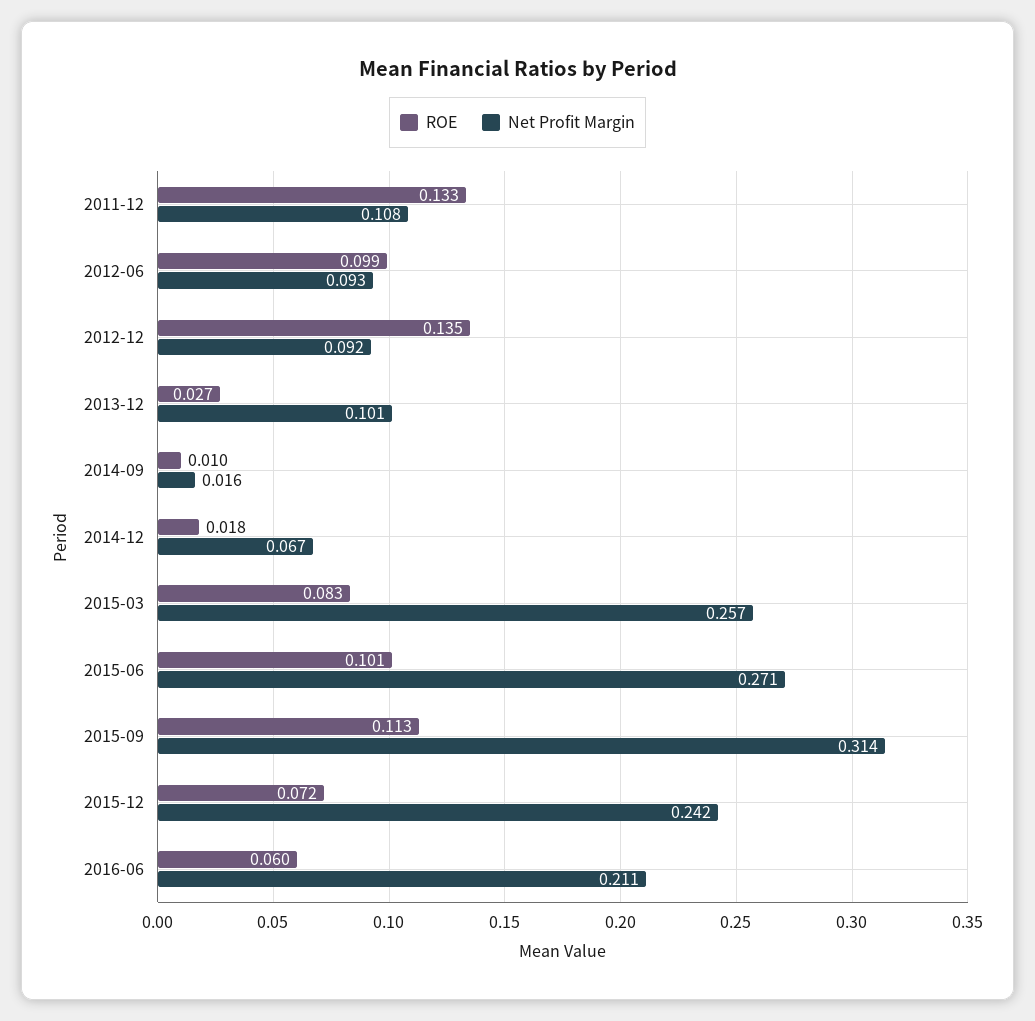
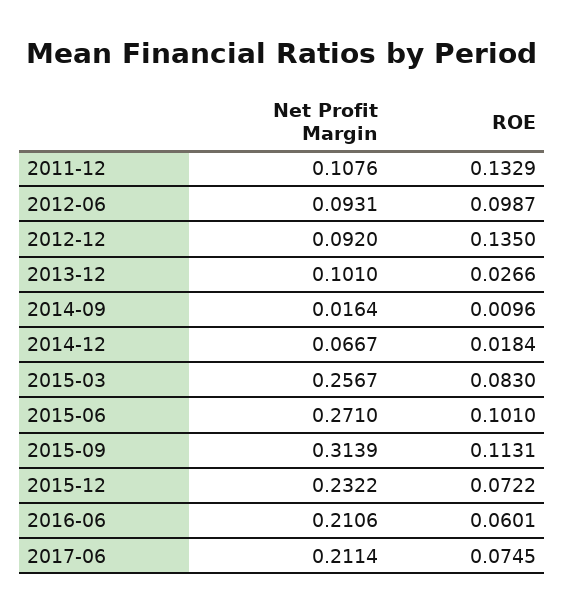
Net Profit Margin, 2015-12: 0.242 -> 0.2322
Net Profit Margin, 2017-06: none -> 0.2114
ROE, 2017-06: none -> 0.0745

